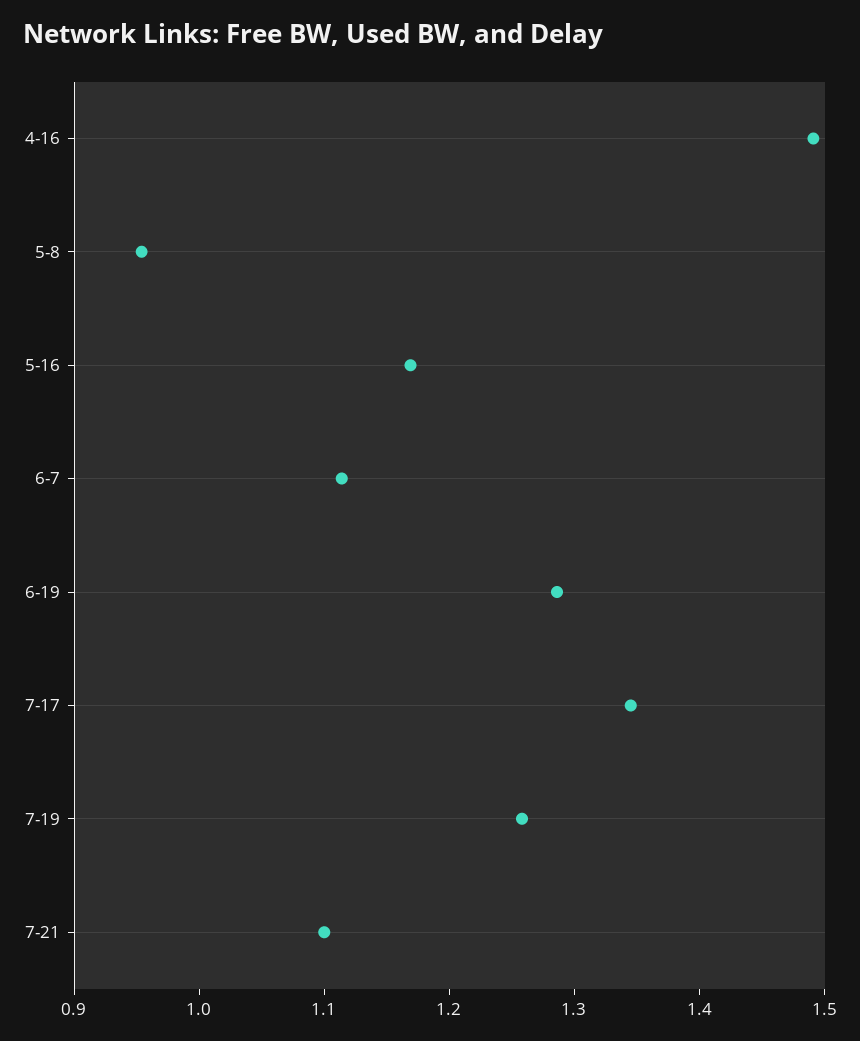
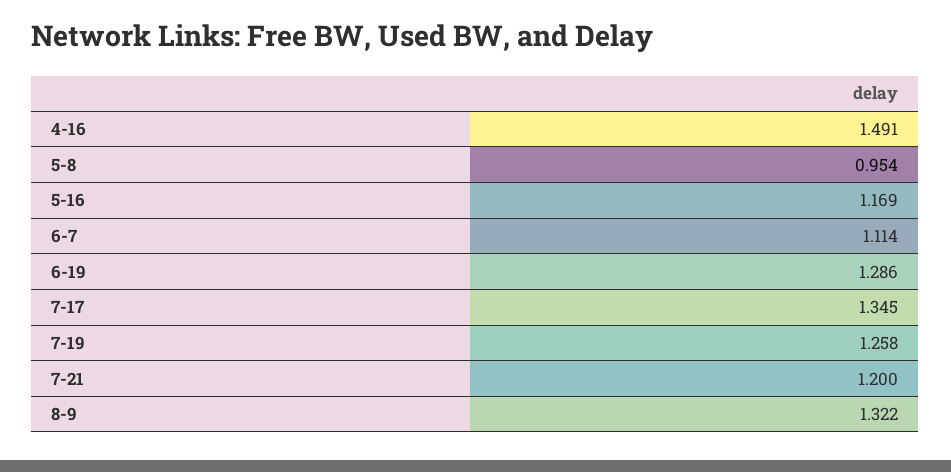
7-21: 1.1 -> 1.2
8-9: none -> 1.322

